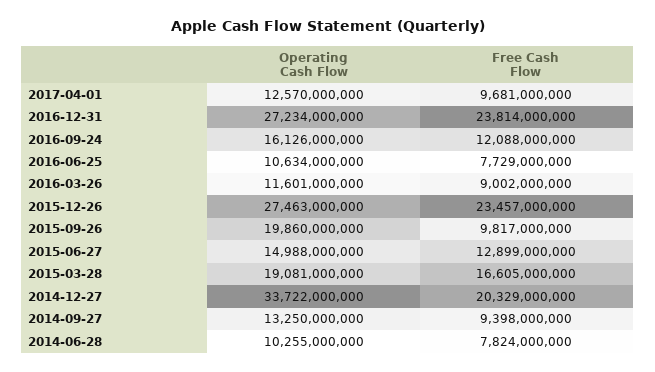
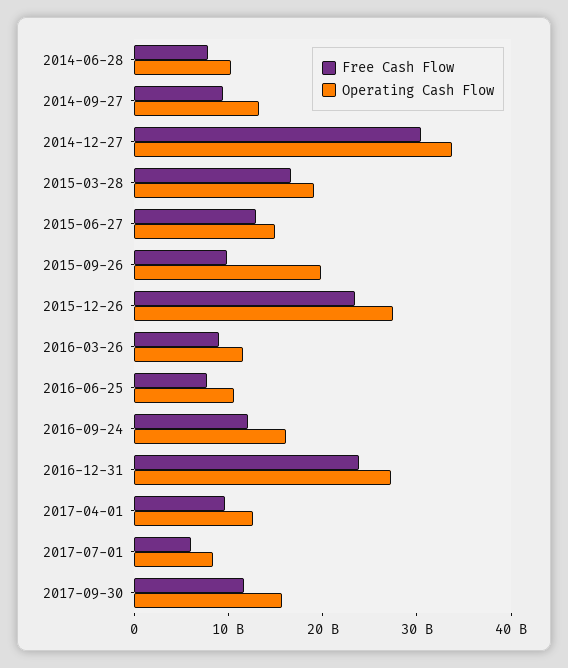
Free Cash Flow, 2014-12-27: 20329000000 -> 30000000000
Free Cash Flow, 2017-07-01: none -> 6000000000
Operating Cash Flow, 2017-07-01: none -> 8000000000
Free Cash Flow, 2017-09-30: none -> 12000000000
Operating Cash Flow, 2017-09-30: none -> 16000000000

